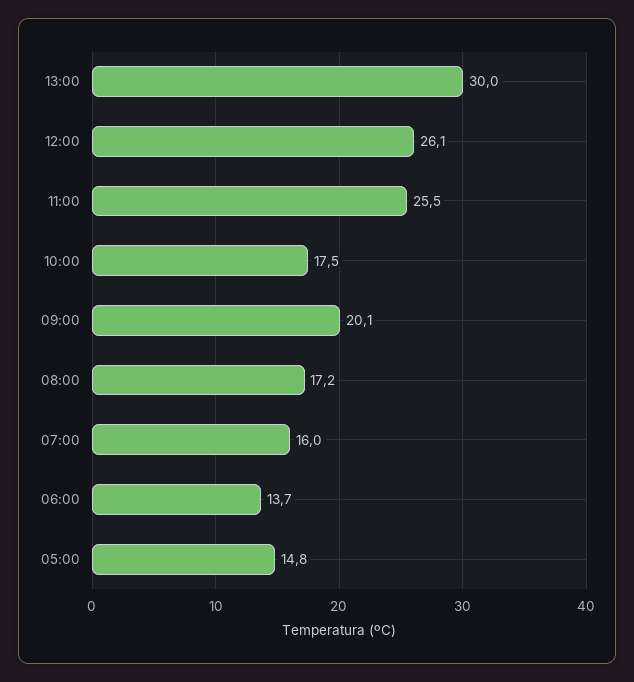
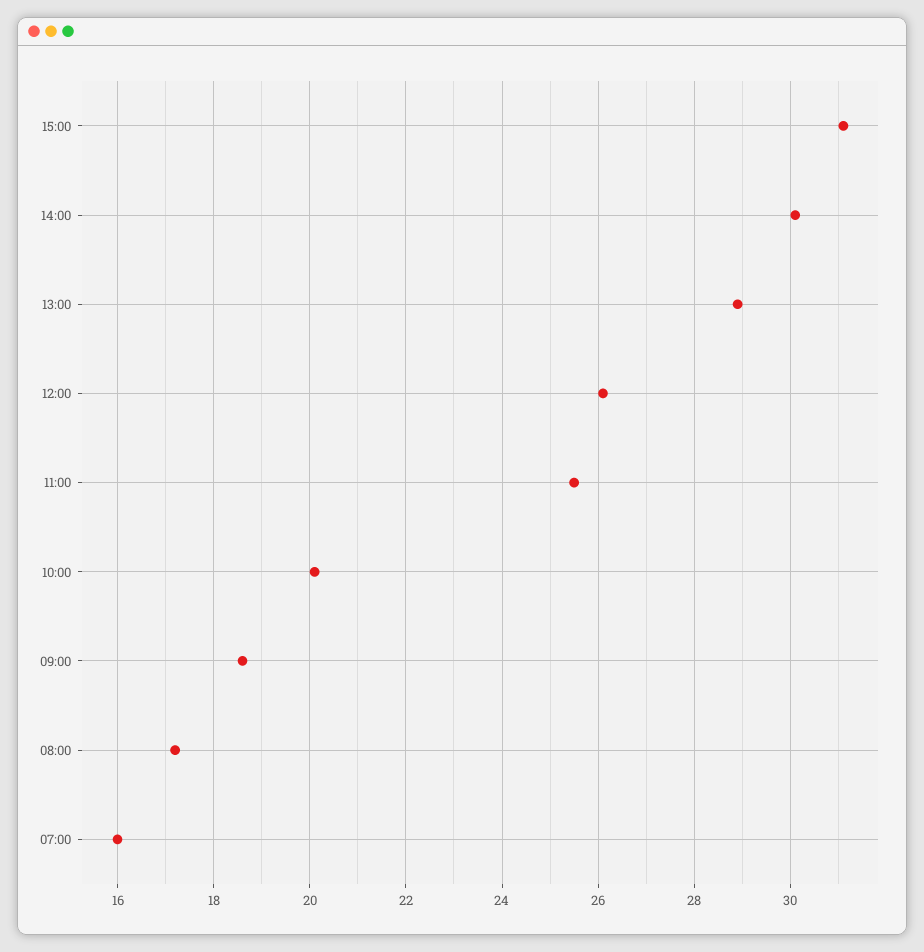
13:00: 30 -> 29
10:00: 17.5 -> 20
09:00: 20.1 -> 18.5
06:00: 13.7 -> none
05:00: 14.8 -> none
15:00: none -> 31
14:00: none -> 30

